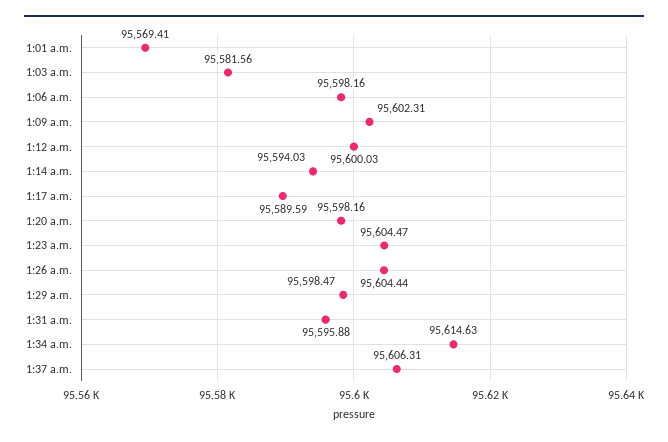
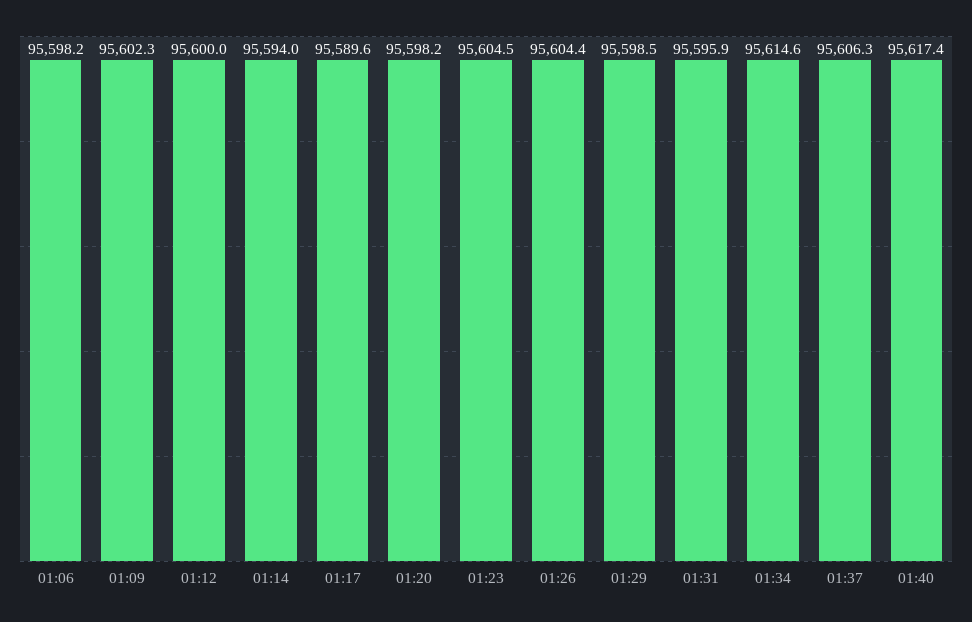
1:01 a.m.: 95569.41 -> none
1:03 a.m.: 95581.56 -> none
01:40: none -> 95617.4

